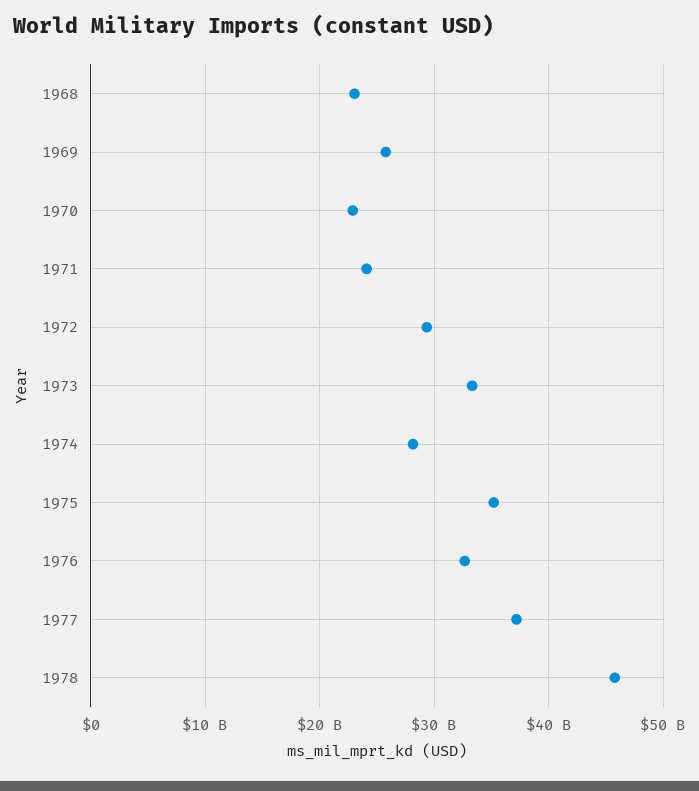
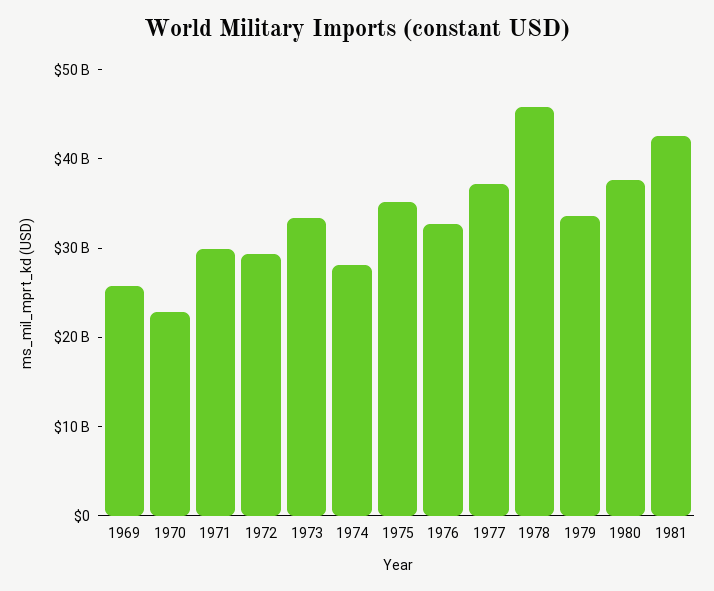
1968: 23000000000 -> none
1971: 24000000000 -> 30000000000
1979: none -> 34000000000
1980: none -> 38000000000
1981: none -> 42000000000

